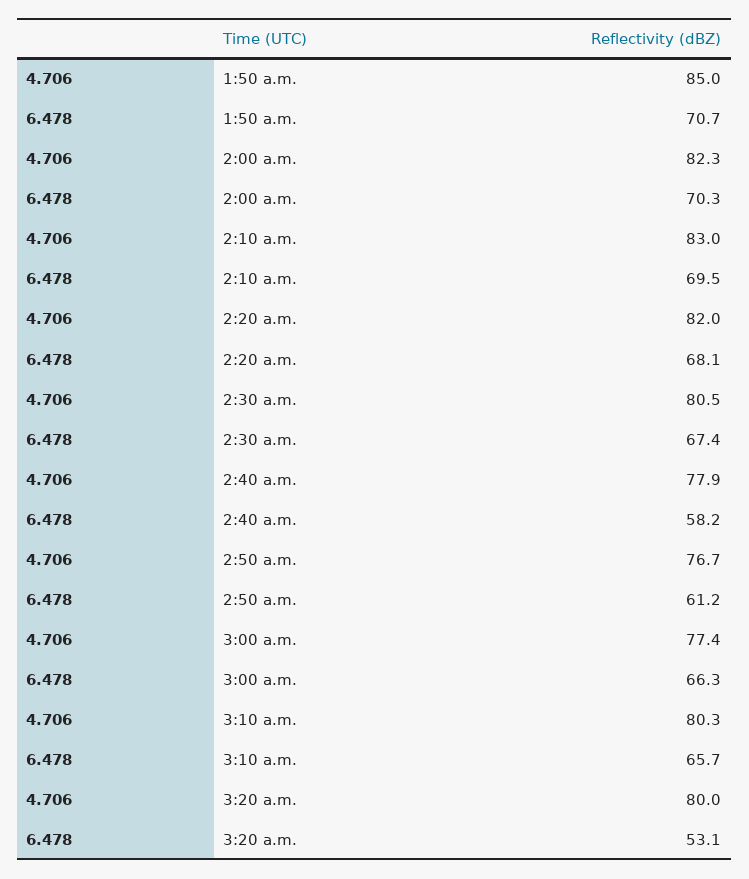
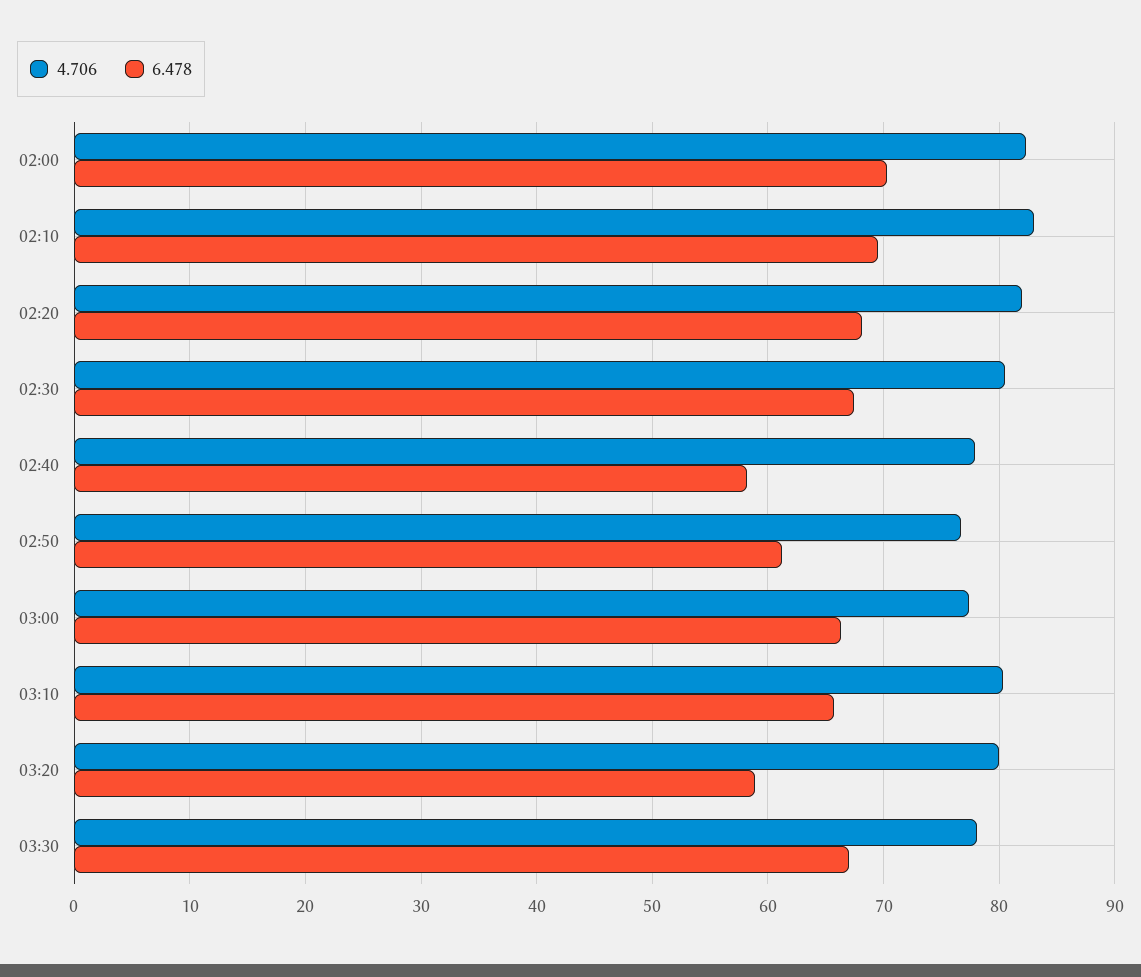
4.706, 1:50 a.m.: 85 -> none
6.478, 1:50 a.m.: 70.7 -> none
6.478, 3:20 a.m.: 53.1 -> 59
4.706, 03:30: none -> 78
6.478, 03:30: none -> 67

